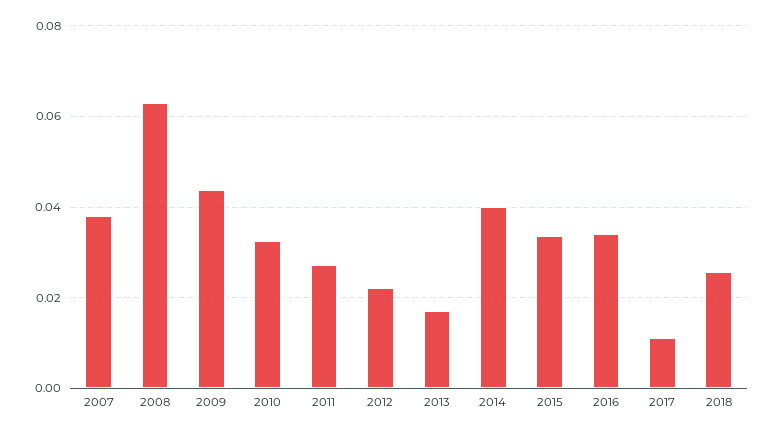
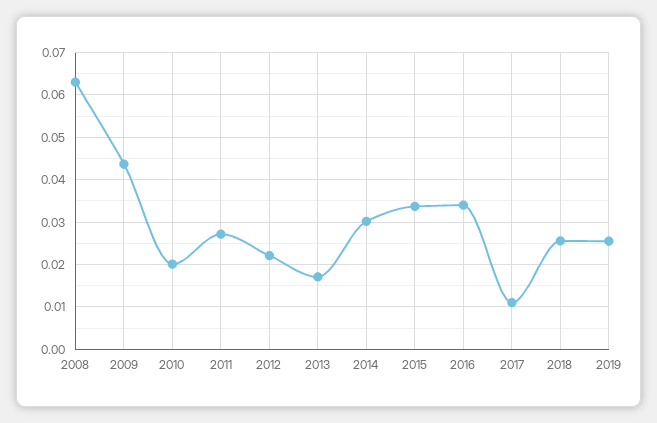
2007: 0.038 -> none
2010: 0.032 -> 0.02
2014: 0.04 -> 0.03
2019: none -> 0.026

